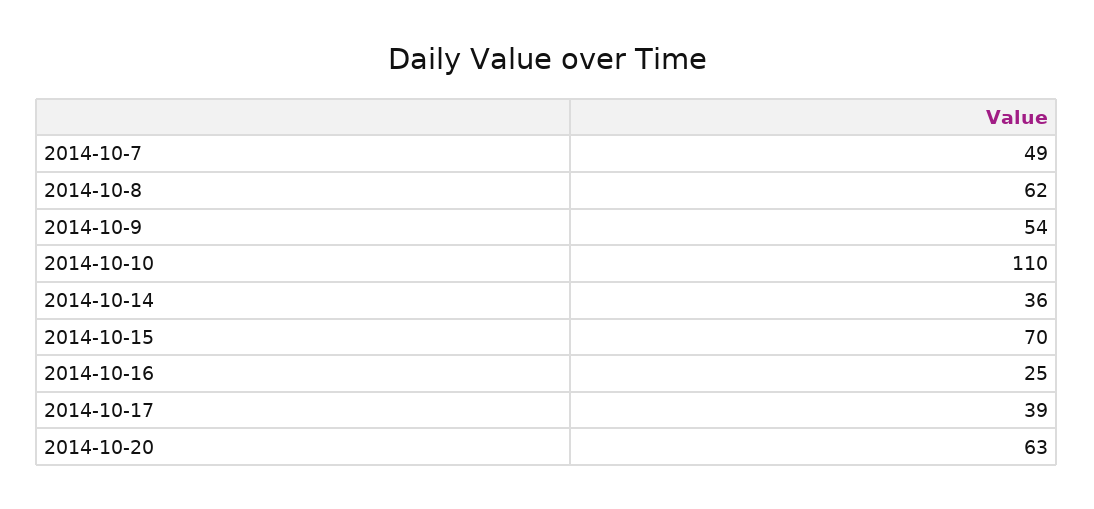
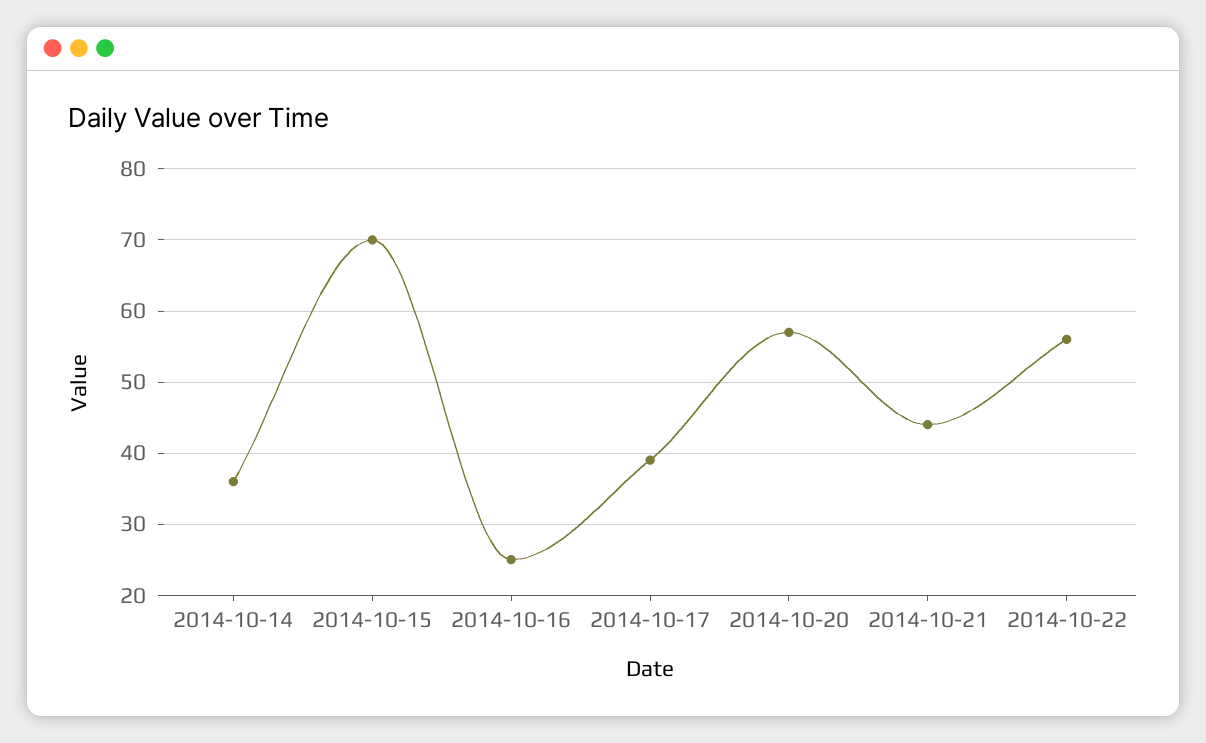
2014-10-7: 49 -> none
2014-10-8: 62 -> none
2014-10-9: 54 -> none
2014-10-10: 110 -> none
2014-10-20: 63 -> 57
2014-10-21: none -> 44
2014-10-22: none -> 56

